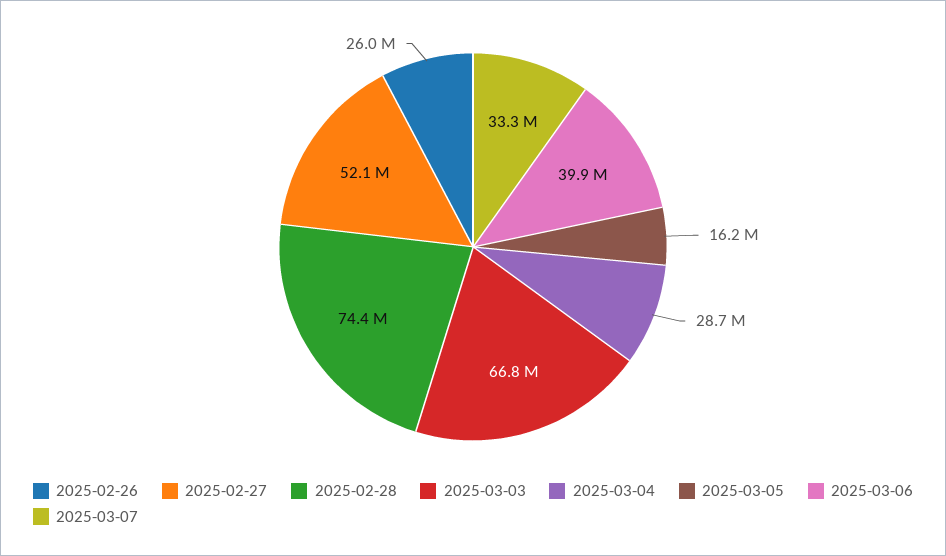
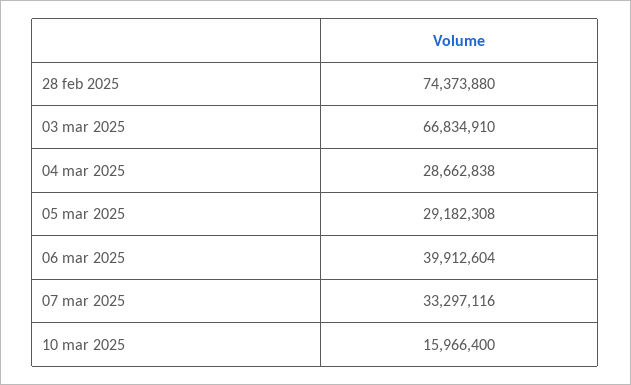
2025-02-26: 26000000 -> none
2025-02-27: 52100000 -> none
2025-03-05: 16200000 -> 29182308
10 mar 2025: none -> 15966400

